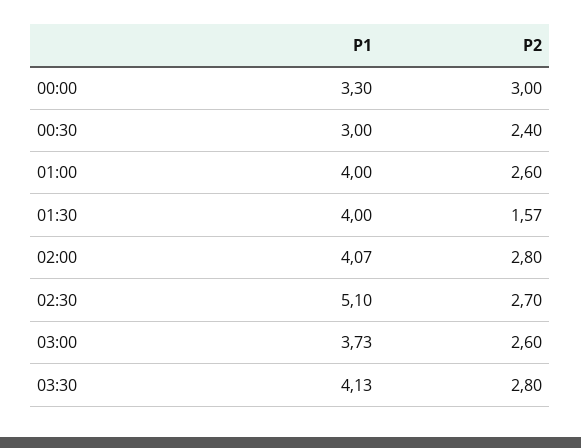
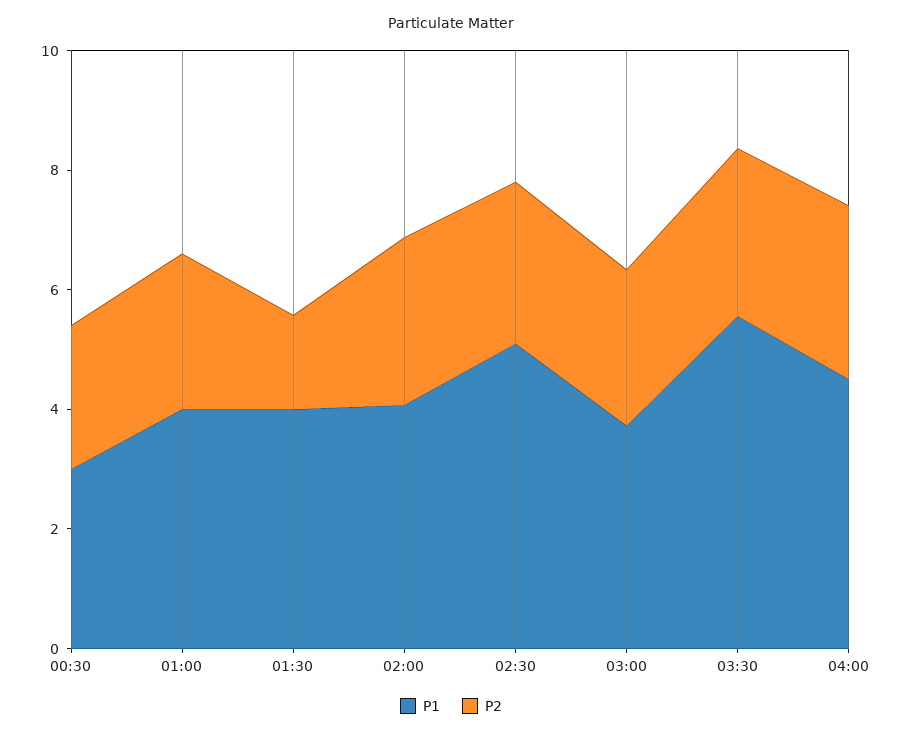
P1, 00:00: 3.3 -> none
P2, 00:00: 3 -> none
P1, 03:30: 4.13 -> 5.5
P1, 04:00: none -> 4.5
P2, 04:00: none -> 3

